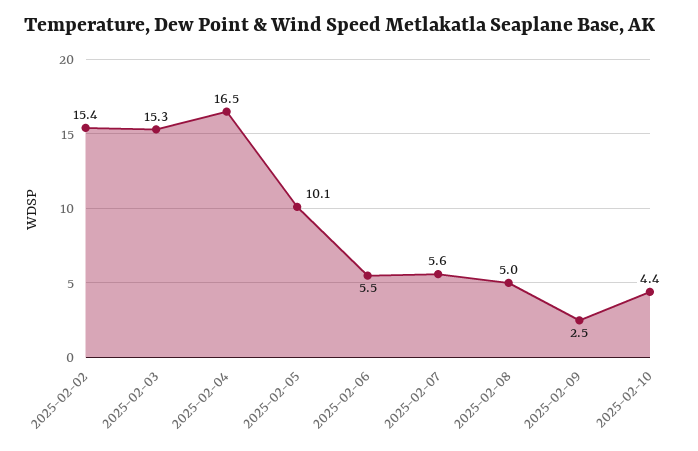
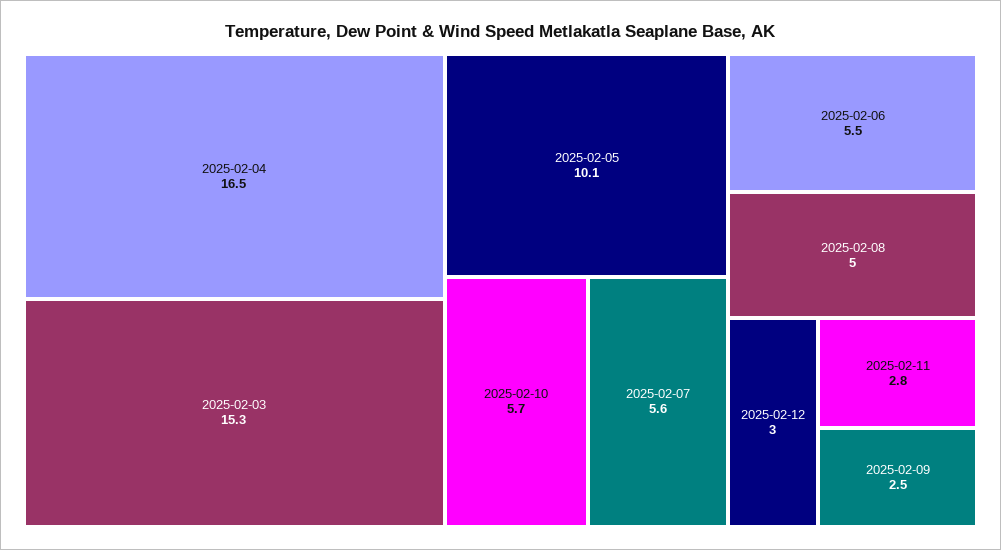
2025-02-02: 15.4 -> none
2025-02-10: 4.4 -> 5.7
2025-02-12: none -> 3
2025-02-11: none -> 2.8

